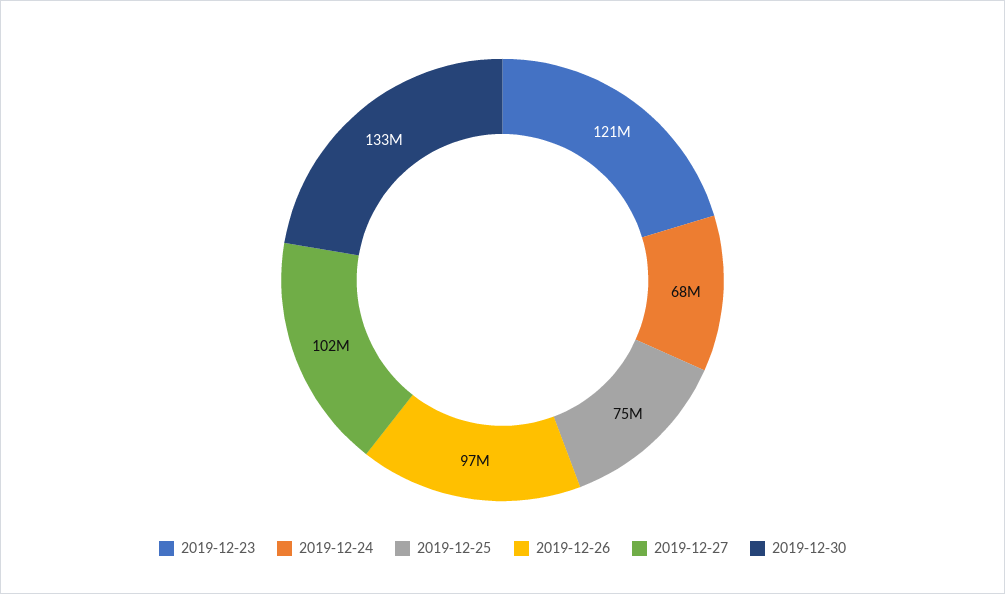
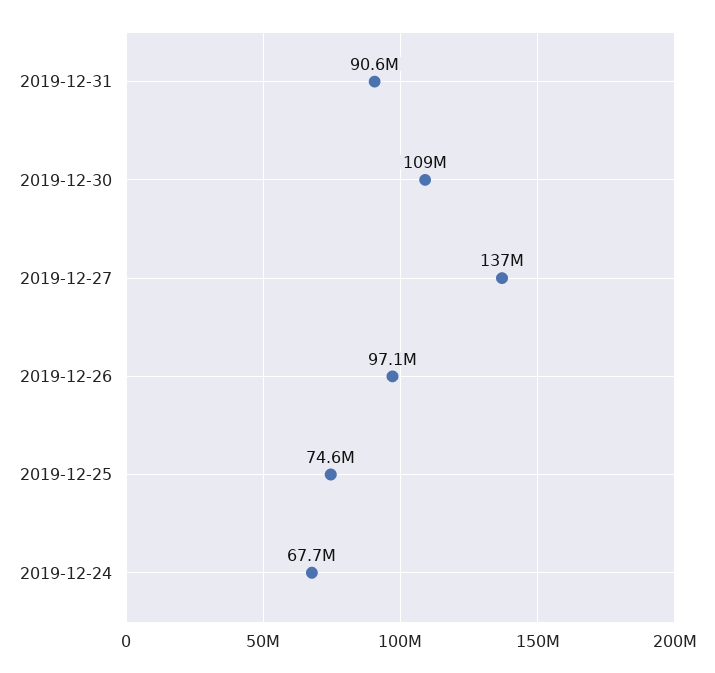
2019-12-23: 121000000 -> none
2019-12-27: 102000000 -> 137000000
2019-12-30: 133000000 -> 109000000
2019-12-31: none -> 90600000

